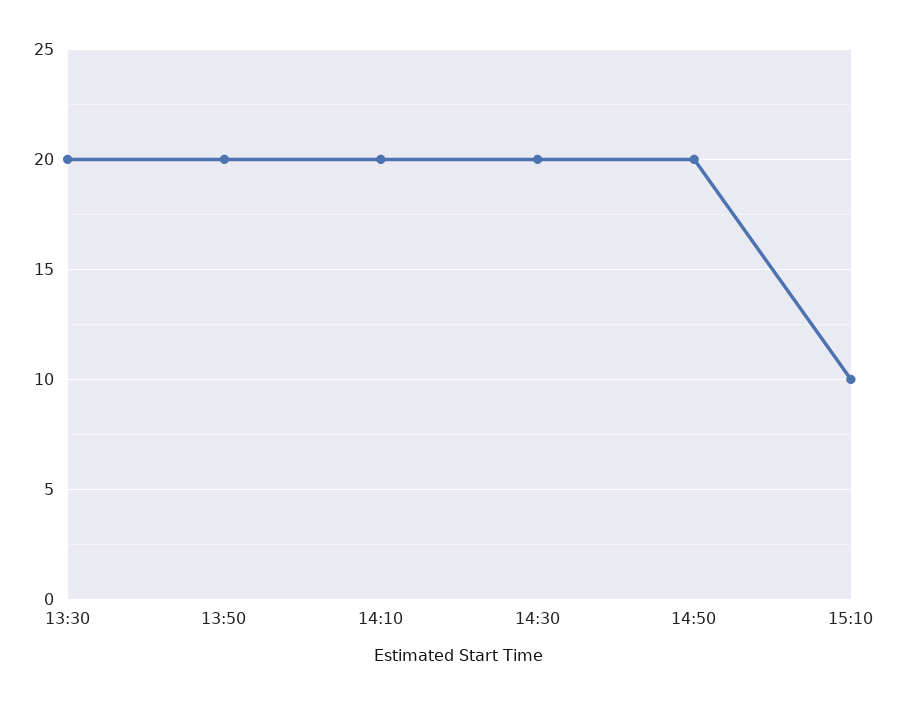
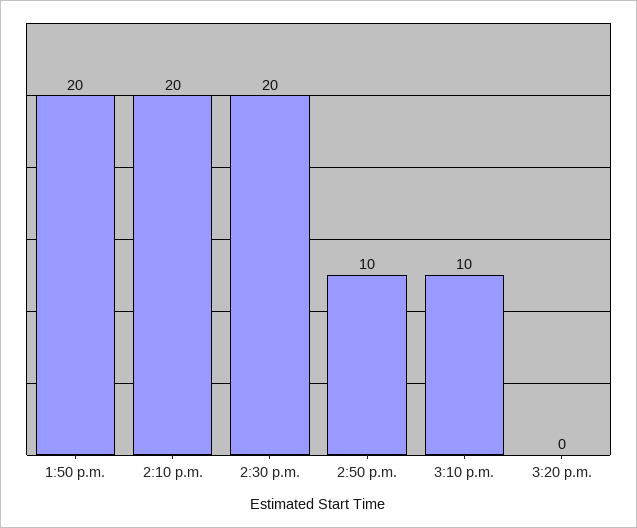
13:30: 20 -> none
14:50: 20 -> 10
3:20 p.m.: none -> 0

